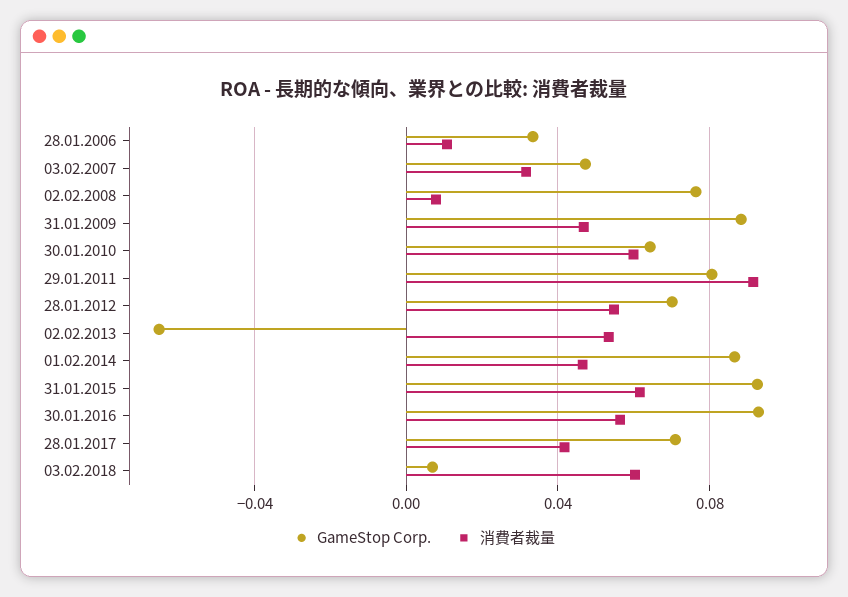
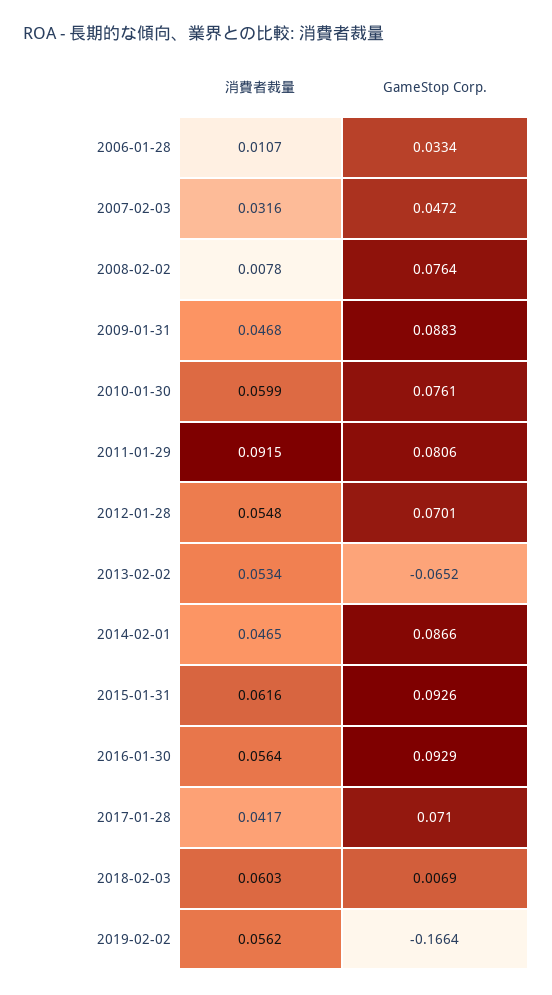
GameStop Corp., 30.01.2010: 0.065 -> 0.0761
消費者裁量, 2019-02-02: none -> 0.0562
GameStop Corp., 2019-02-02: none -> -0.1664

